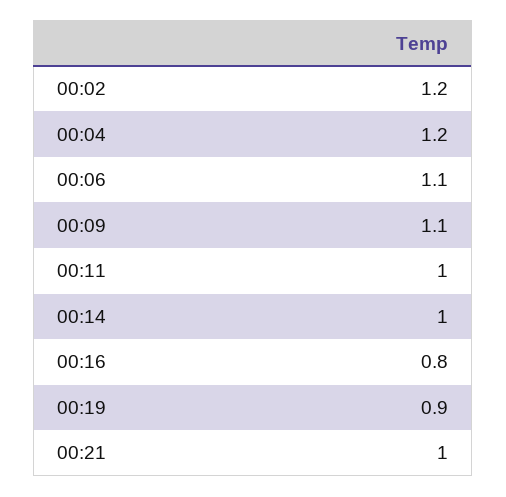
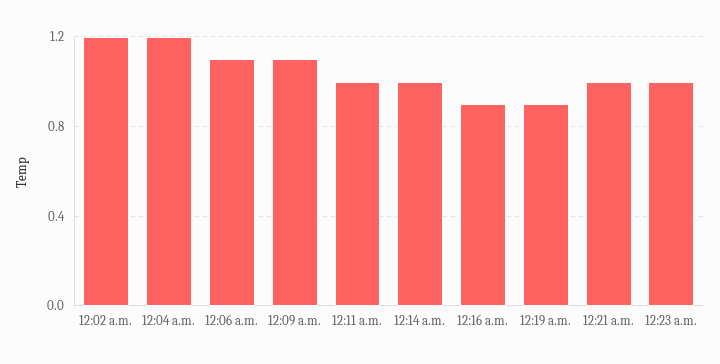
00:16: 0.8 -> 0.9
12:23 a.m.: none -> 1

